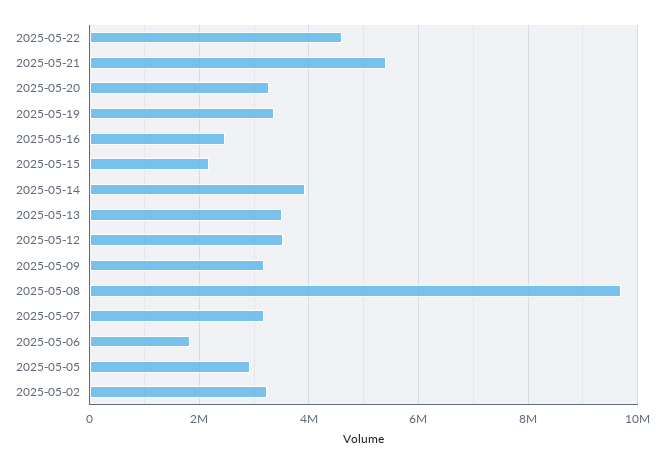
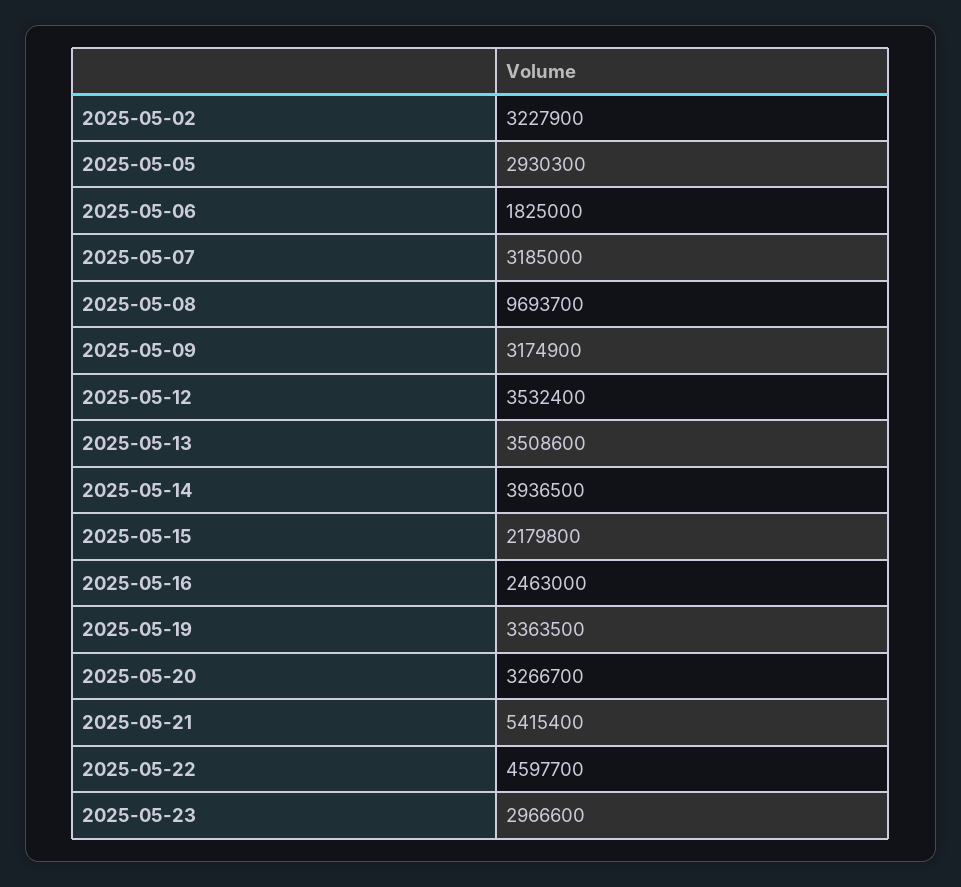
2025-05-23: none -> 2966600

